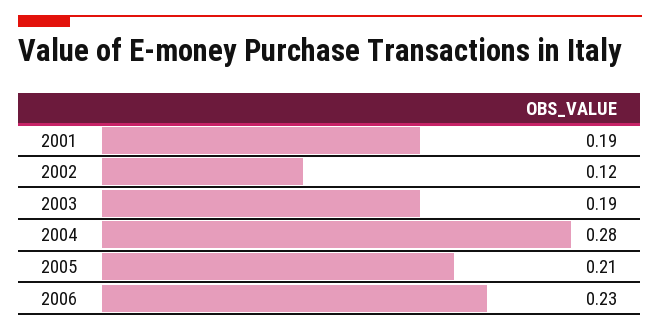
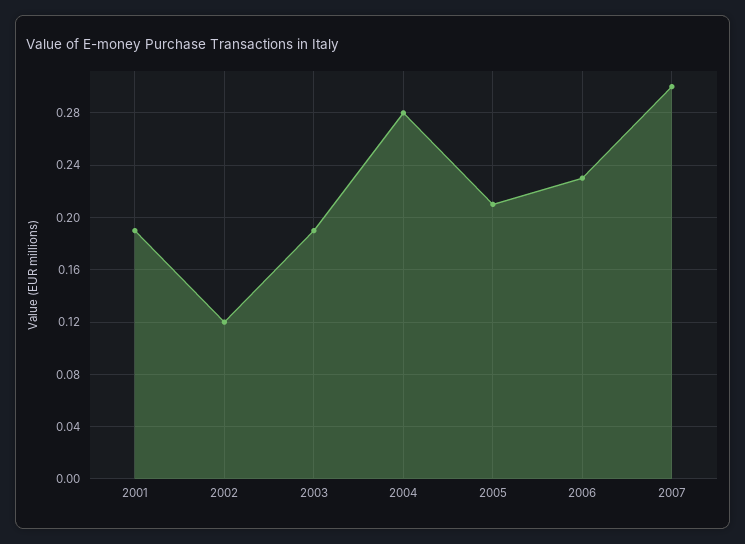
2007: none -> 0.3

